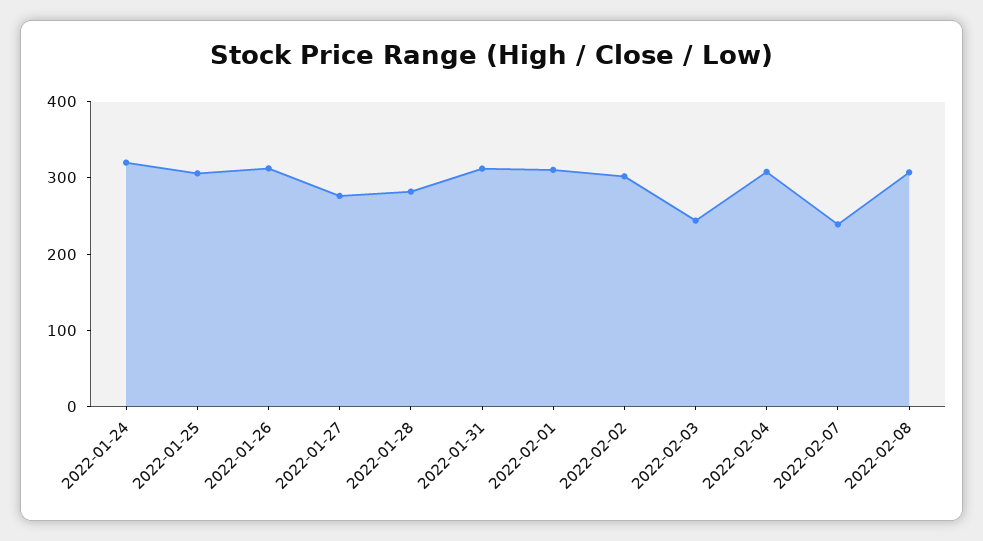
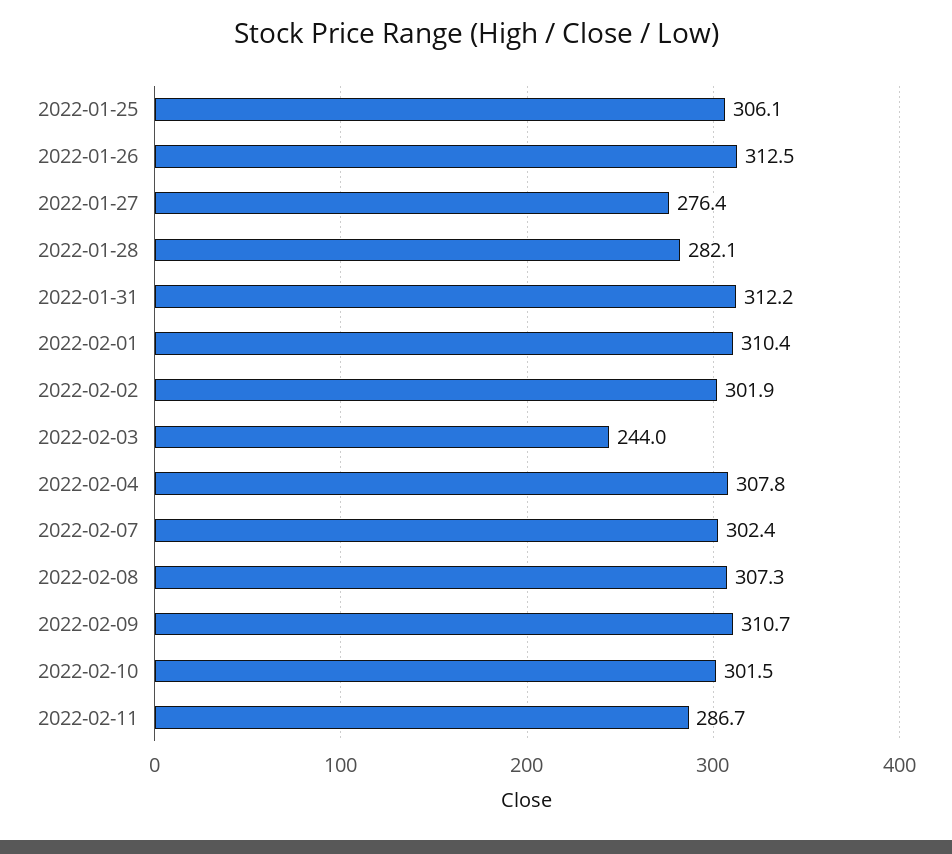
2022-01-24: 320 -> none
2022-02-07: 240 -> 302.4
2022-02-09: none -> 310.7
2022-02-10: none -> 301.5
2022-02-11: none -> 286.7

